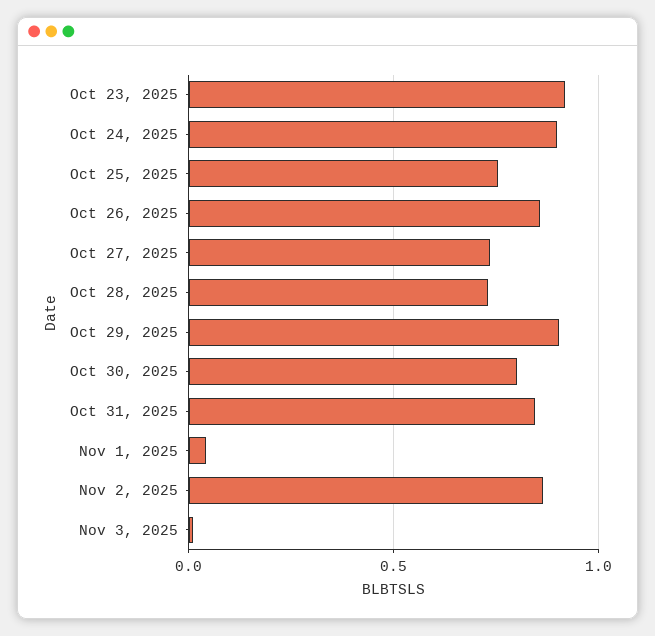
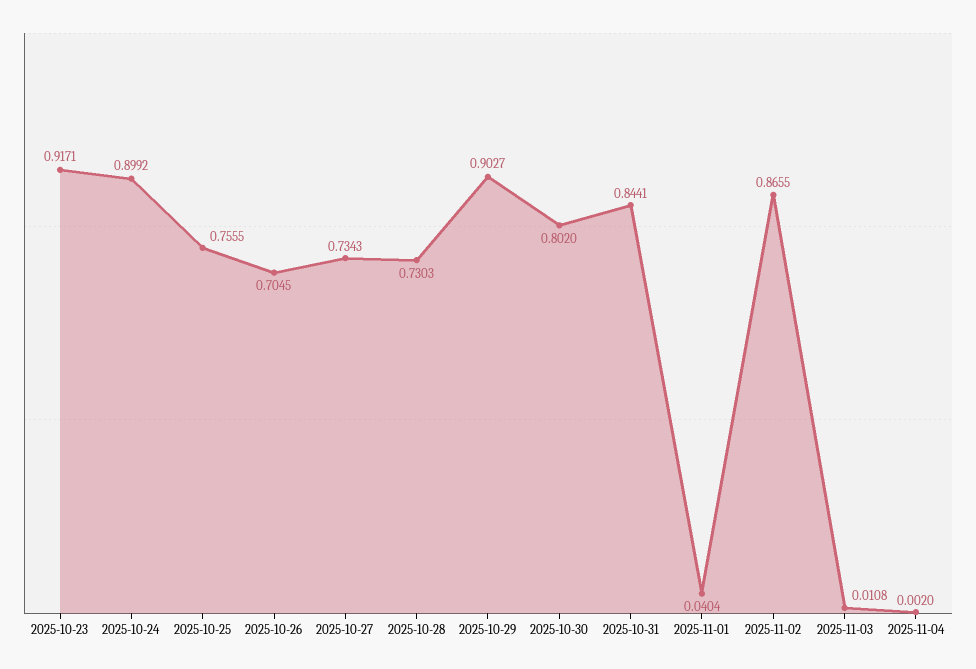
Oct 26, 2025: 0.85 -> 0.7045
2025-11-04: none -> 0.002

